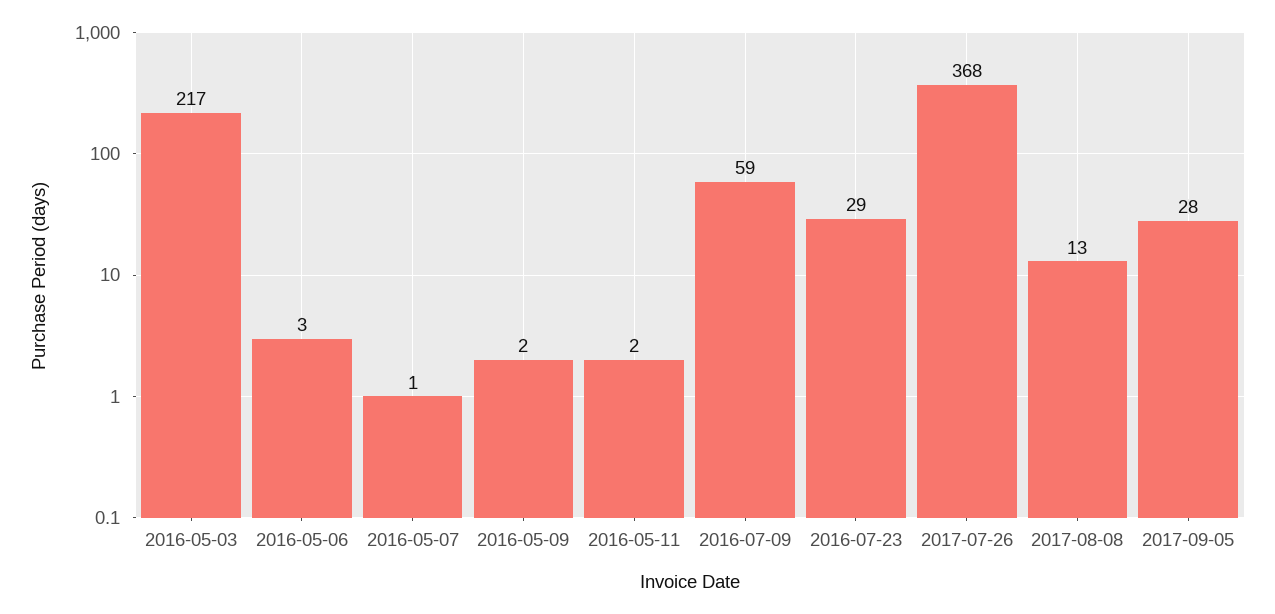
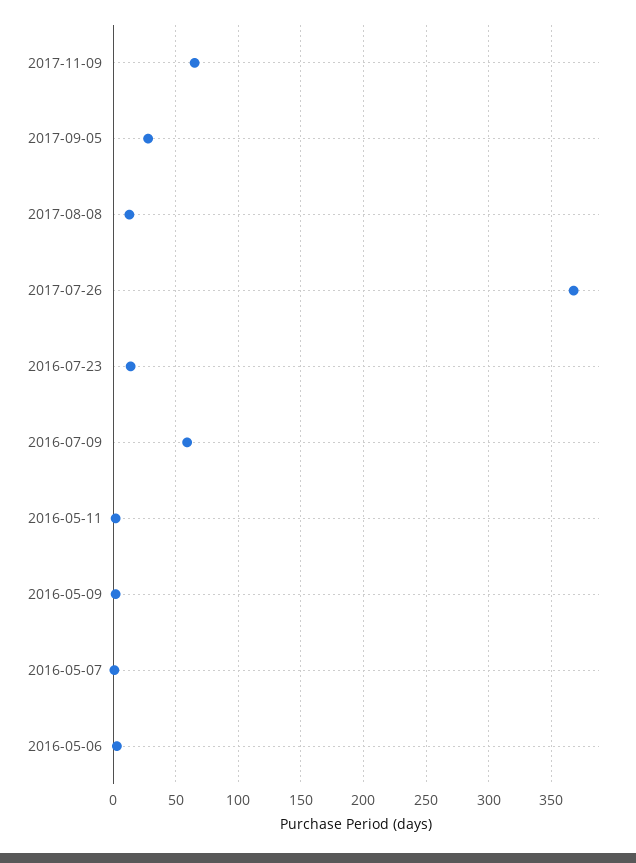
2016-05-03: 217 -> none
2016-07-23: 29 -> 15
2017-11-09: none -> 65

